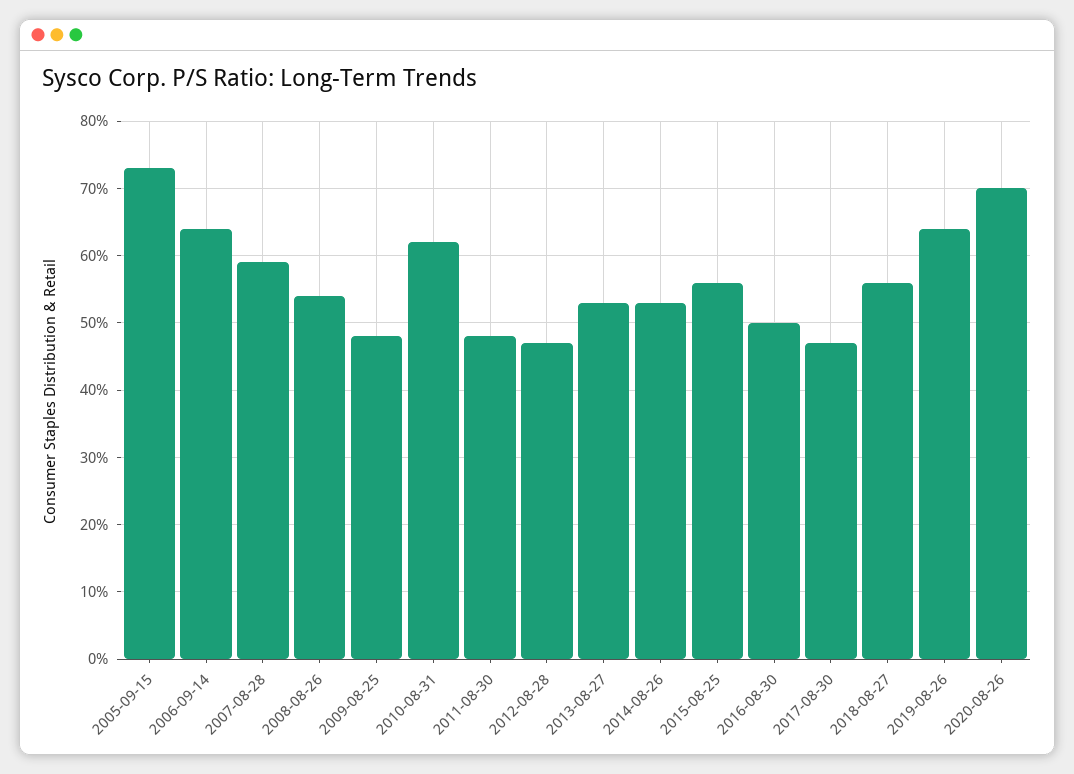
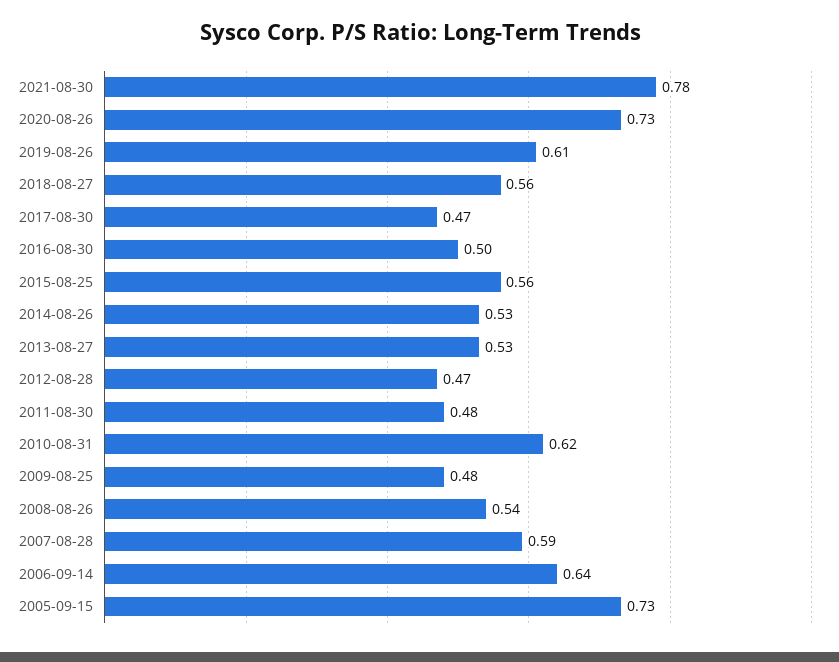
2019-08-26: 0.64 -> 0.61
2020-08-26: 0.7 -> 0.73
2021-08-30: none -> 0.78

